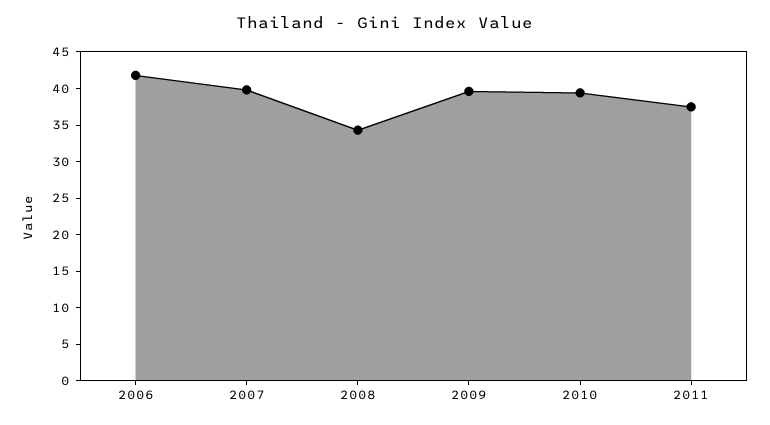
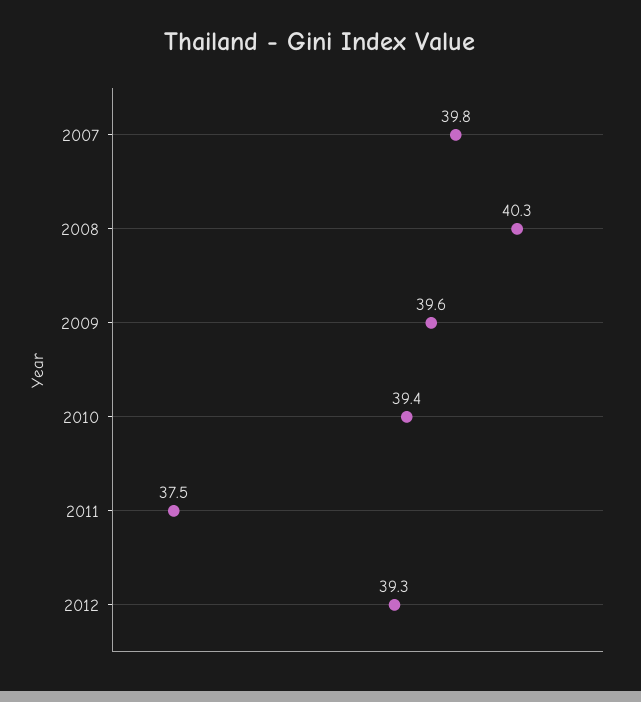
2006: 42.5 -> none
2008: 35 -> 40.3
2012: none -> 39.3

